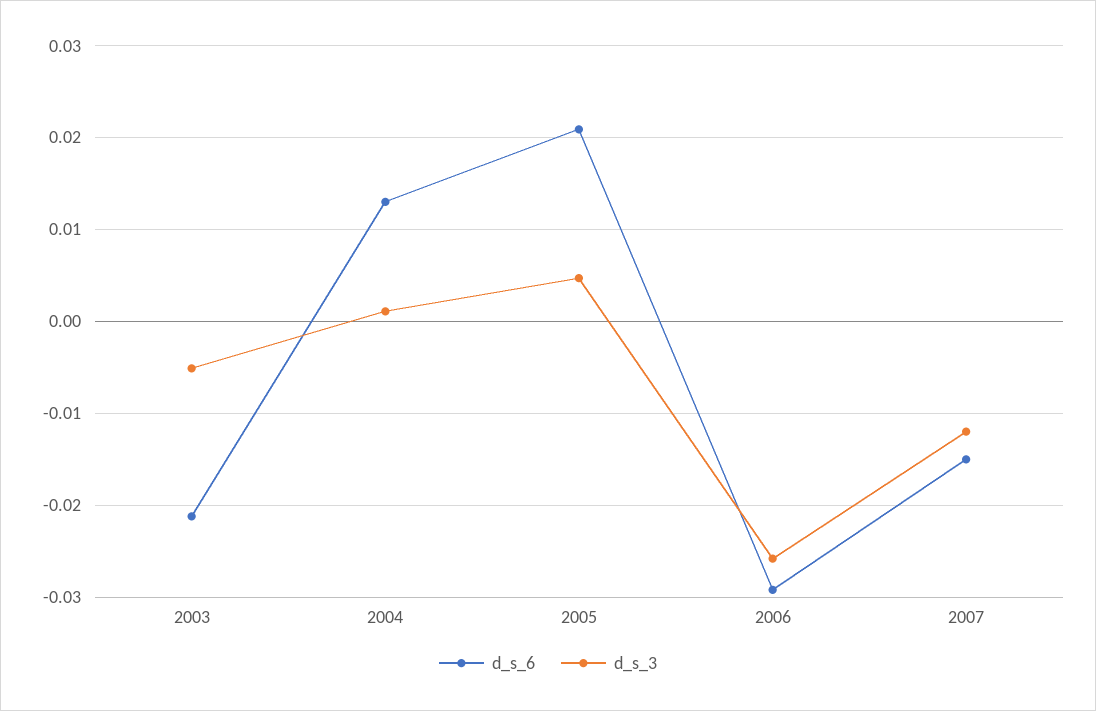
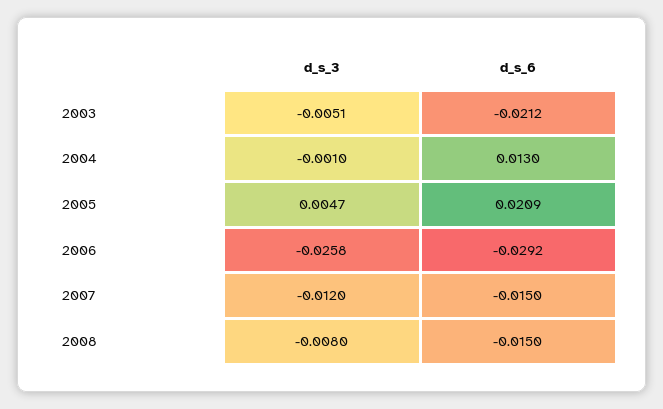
d_s_3, 2004: 0.001 -> -0.001
d_s_3, 2008: none -> -0.008
d_s_6, 2008: none -> -0.015

